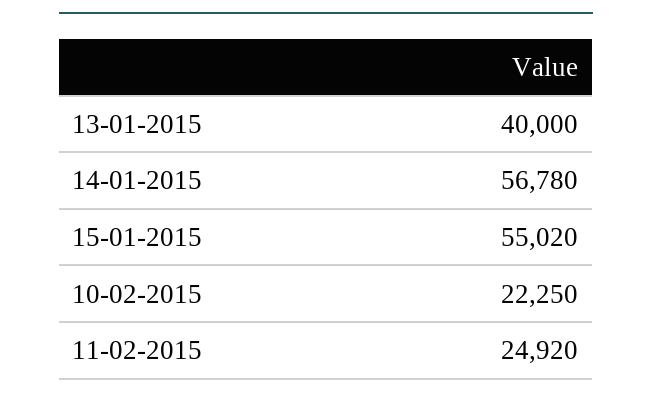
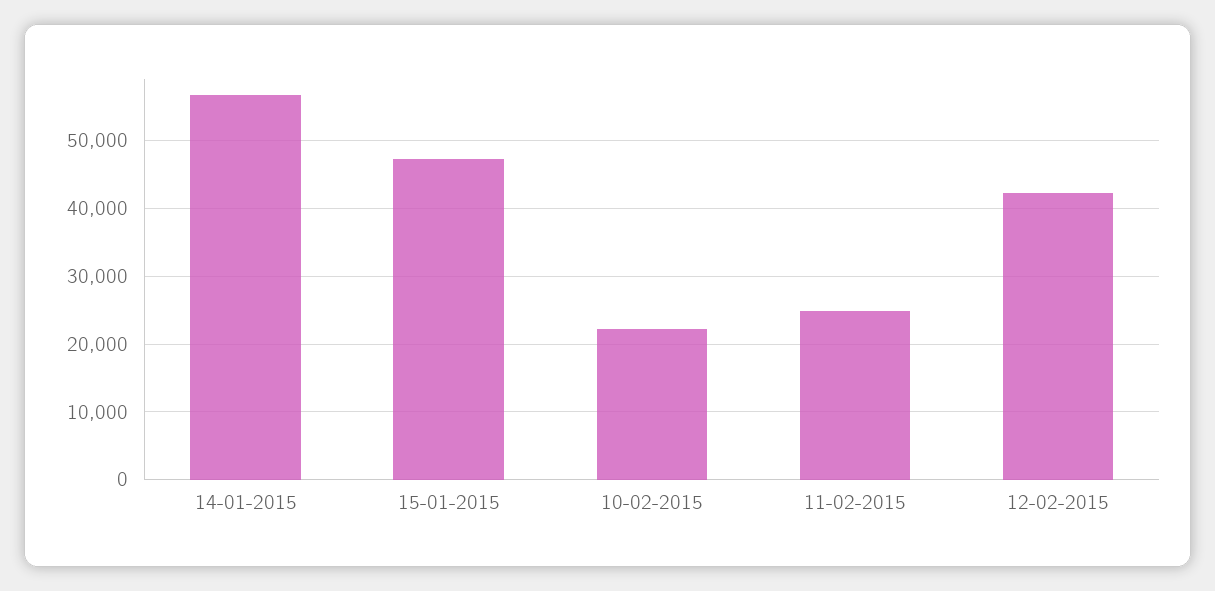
13-01-2015: 40000 -> none
15-01-2015: 55020 -> 47000
12-02-2015: none -> 42000

